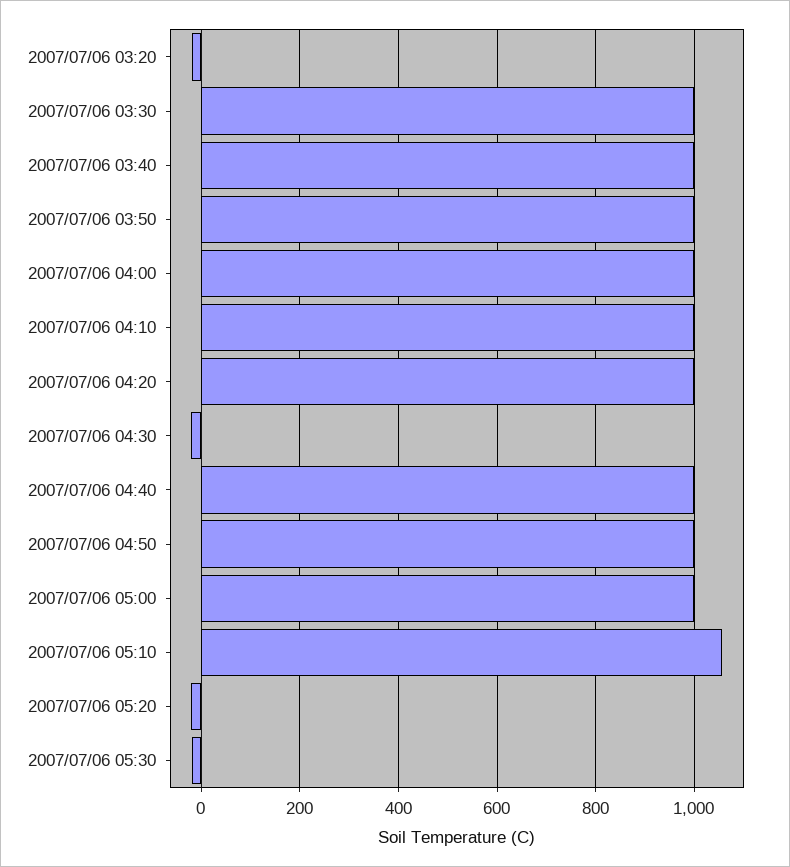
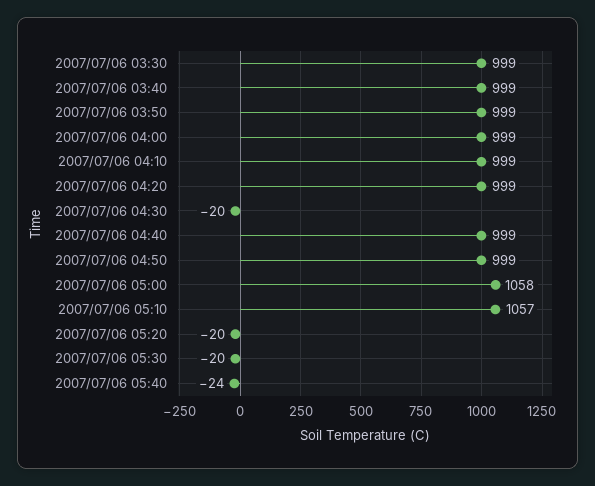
2007/07/06 03:20: -20 -> none
2007/07/06 05:00: 1000 -> 1058
2007/07/06 05:40: none -> -24

